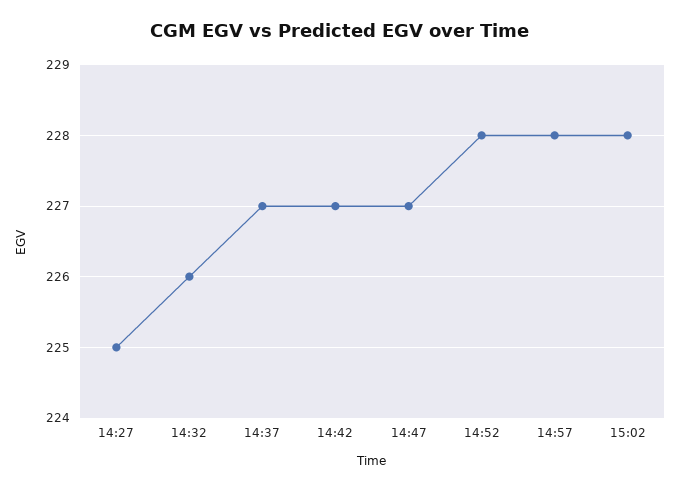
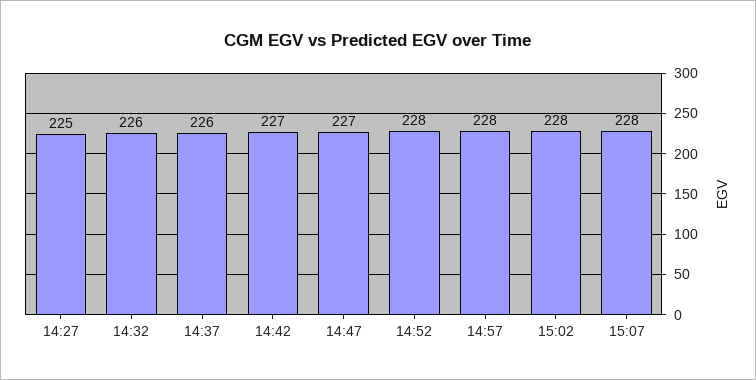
14:37: 227 -> 226
15:07: none -> 228

